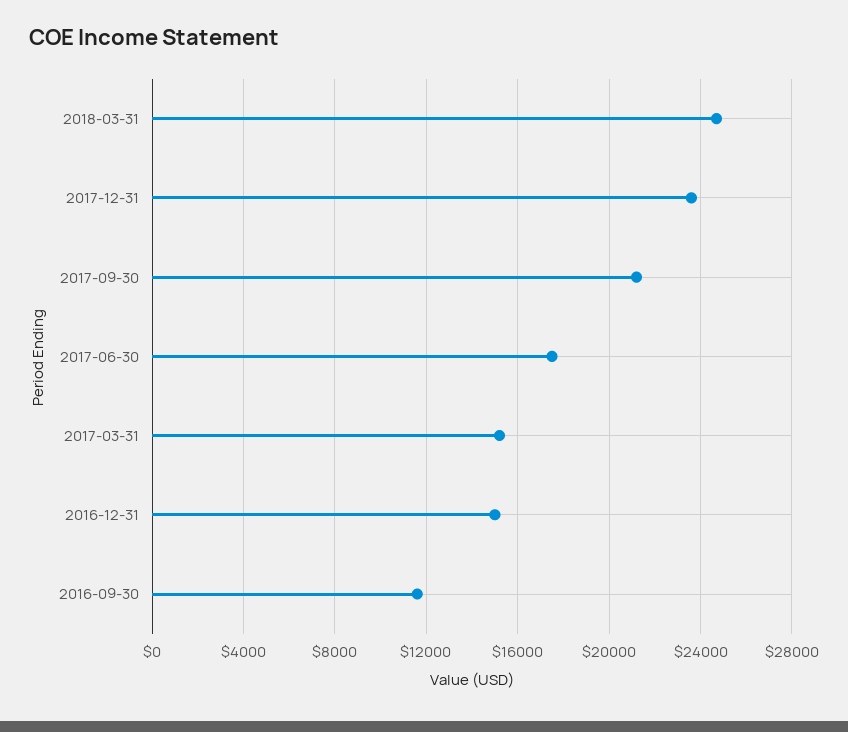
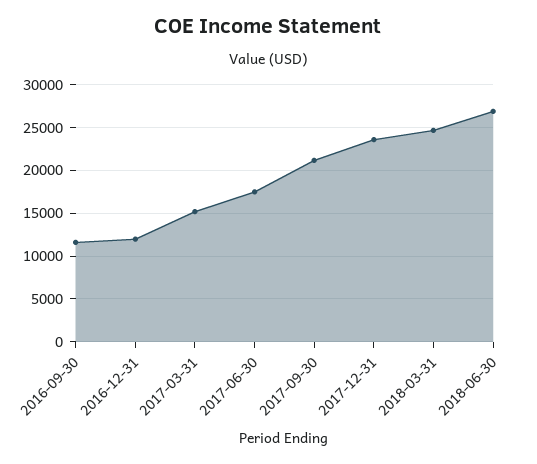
2016-12-31: 15000 -> 12000
2018-06-30: none -> 27000

